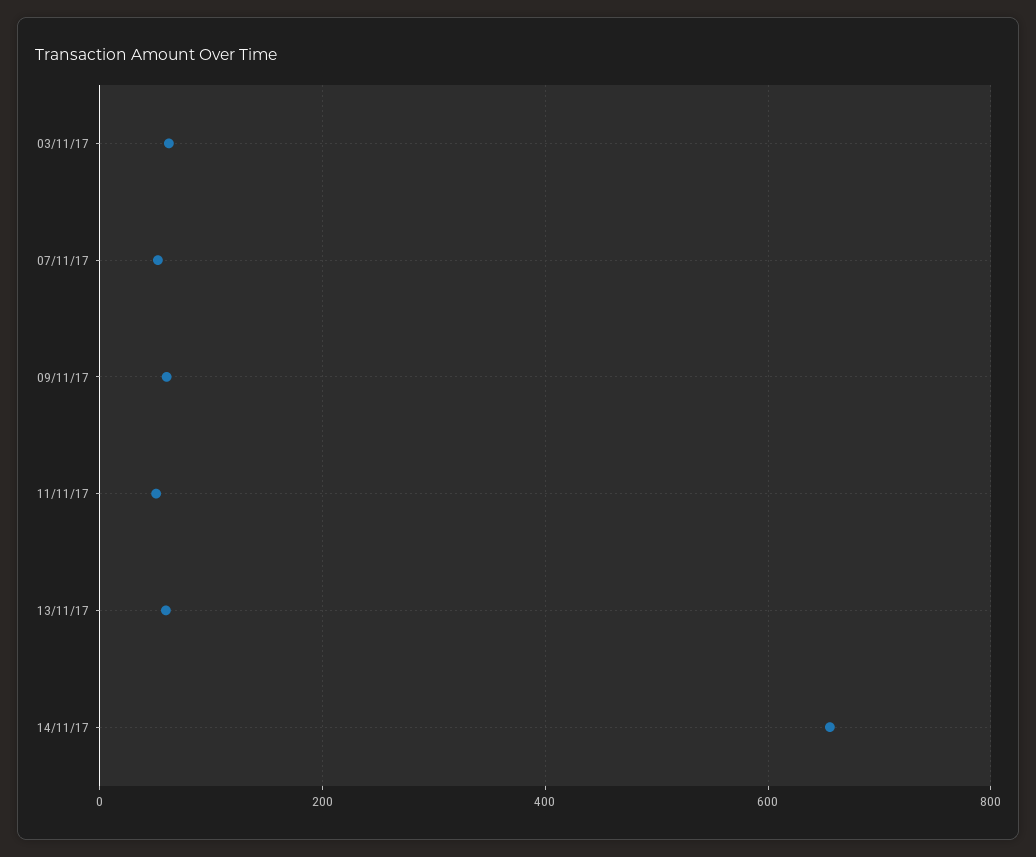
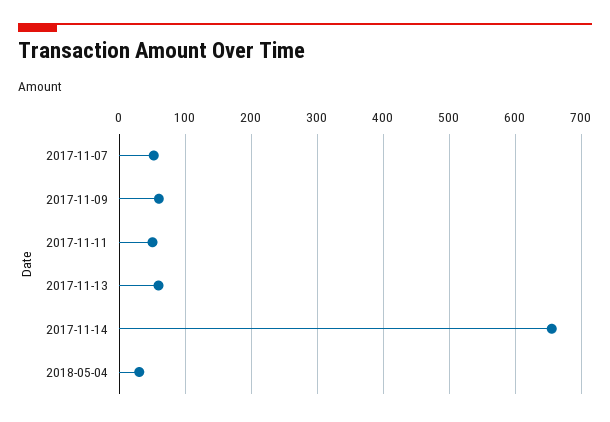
03/11/17: 60 -> none
2018-05-04: none -> 30

